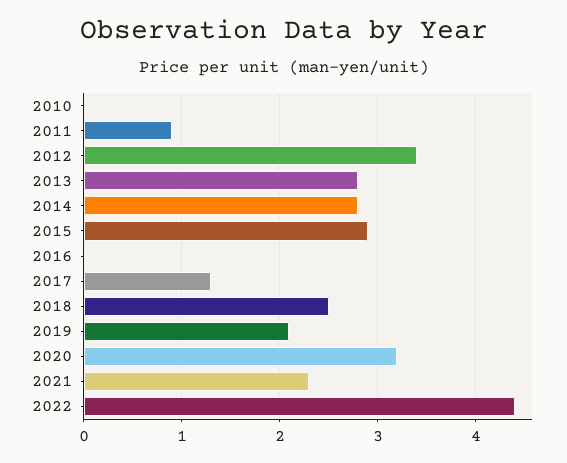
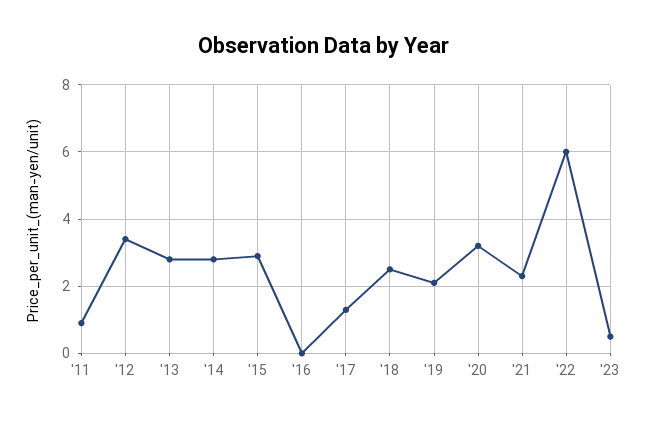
2010: 0 -> none
2022: 4.4 -> 6
'23: none -> 0.5

